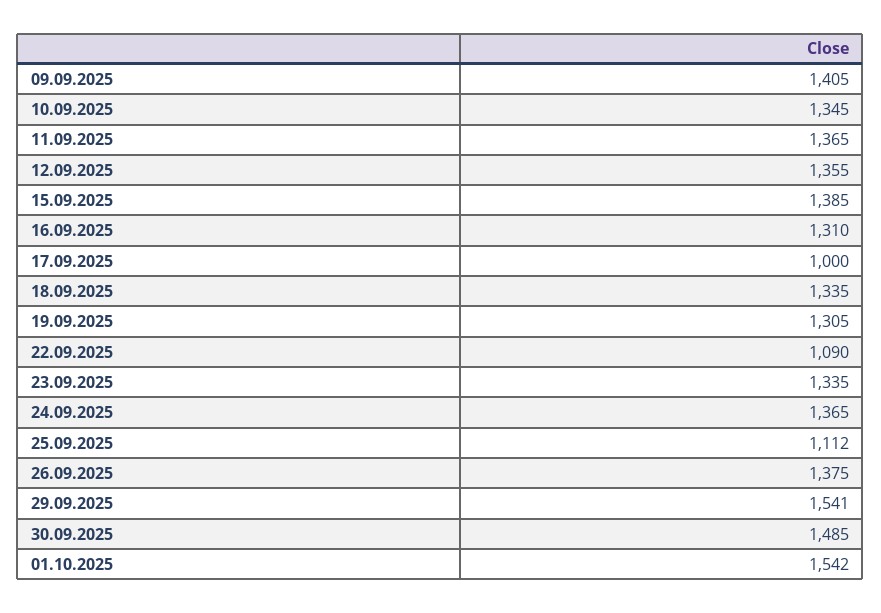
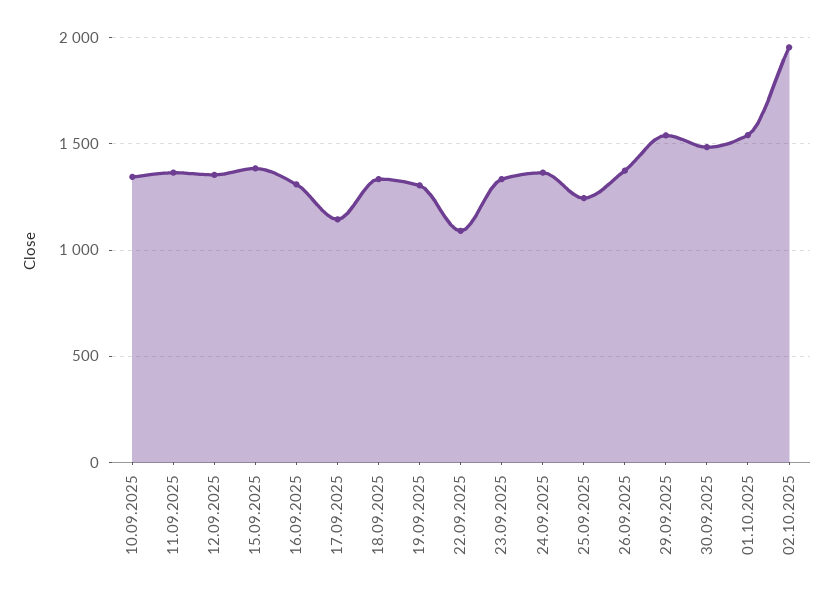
09.09.2025: 1405 -> none
17.09.2025: 1000 -> 1150
25.09.2025: 1112 -> 1250
02.10.2025: none -> 1950

